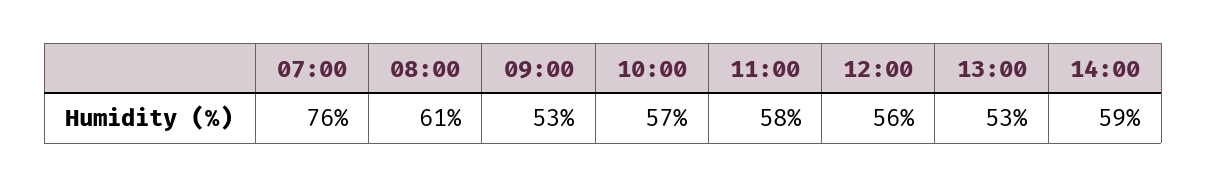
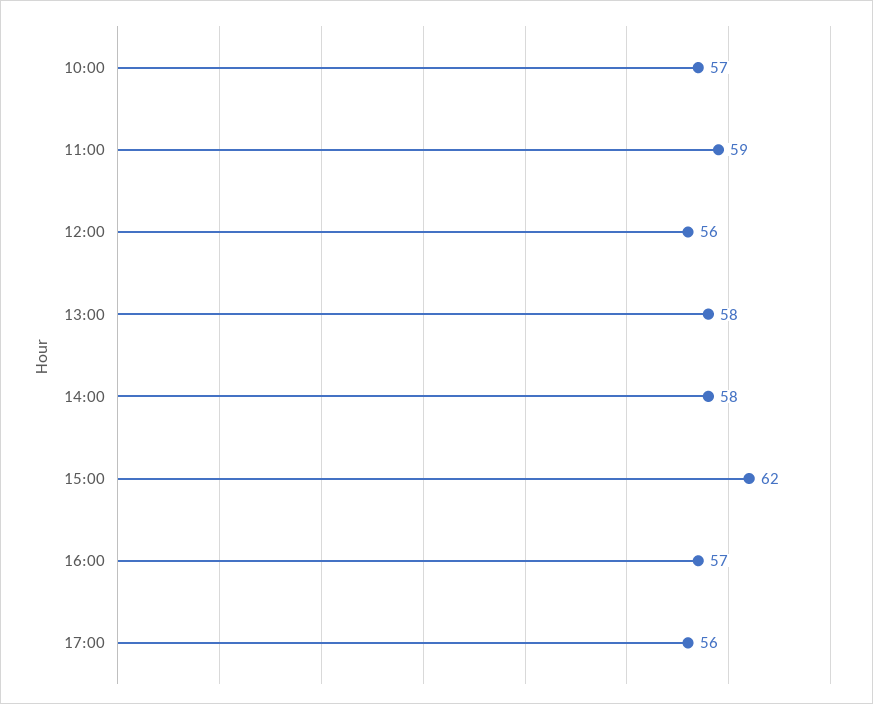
07:00: 76 -> none
08:00: 61 -> none
09:00: 53 -> none
11:00: 58 -> 59
13:00: 53 -> 58
14:00: 59 -> 58
15:00: none -> 62
16:00: none -> 57
17:00: none -> 56

